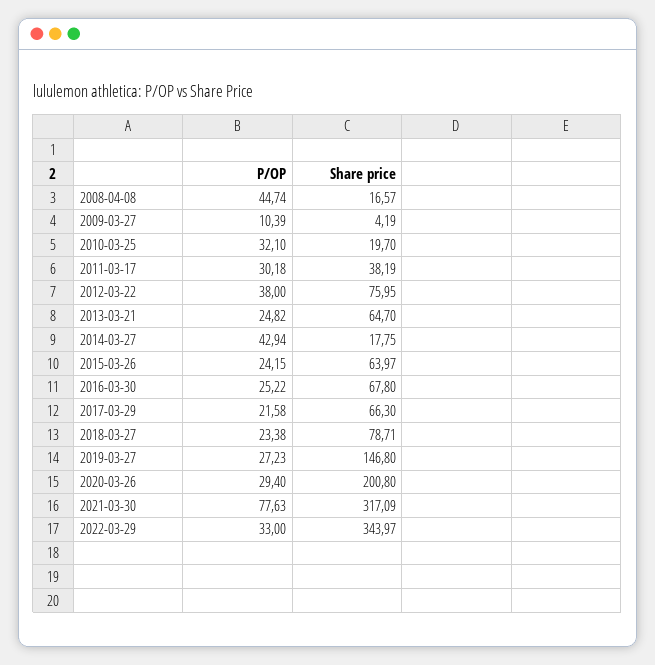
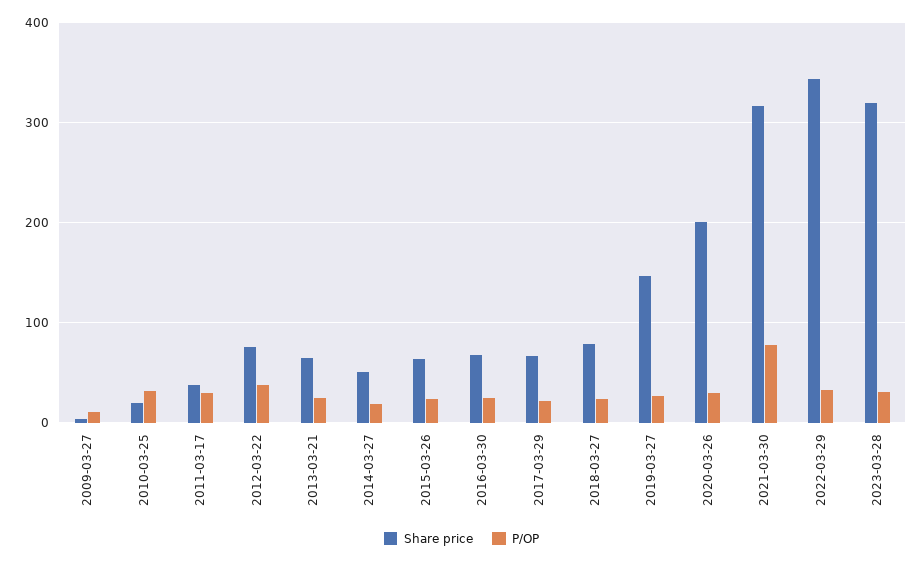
P/OP, 2008-04-08: 44.74 -> none
Share price, 2008-04-08: 16.57 -> none
P/OP, 2014-03-27: 42.94 -> 20
Share price, 2014-03-27: 17.75 -> 50
Share price, 2023-03-28: none -> 320
P/OP, 2023-03-28: none -> 30

